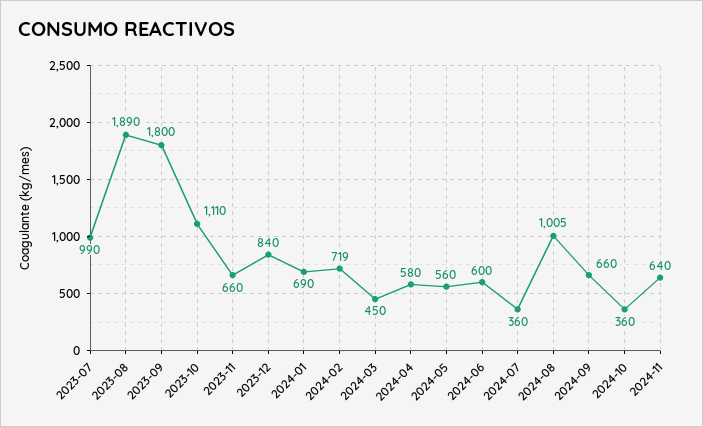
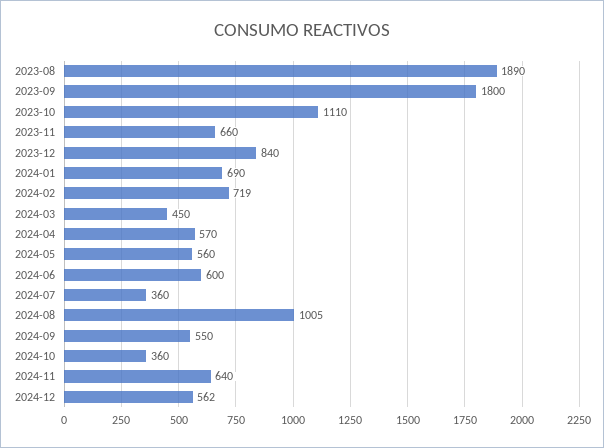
2023-07: 990 -> none
2024-04: 580 -> 570
2024-09: 660 -> 550
2024-12: none -> 562

